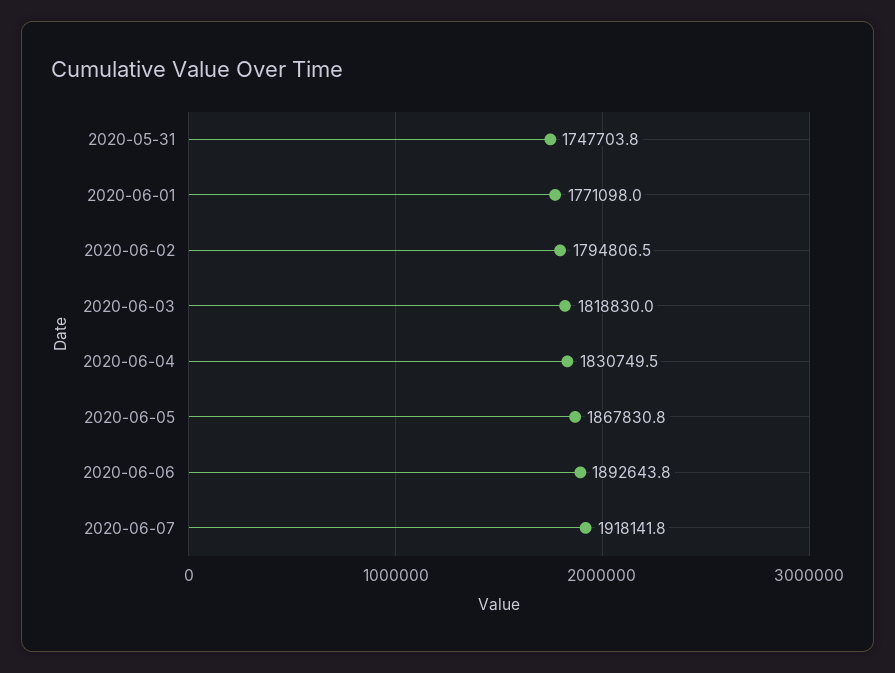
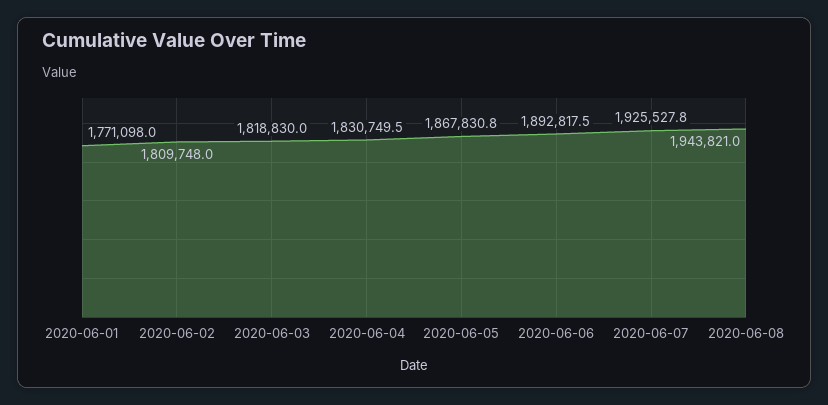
2020-05-31: 1747703.8 -> none
2020-06-02: 1794806.5 -> 1809748
2020-06-06: 1892643.8 -> 1892817.5
2020-06-07: 1918141.8 -> 1925527.8
2020-06-08: none -> 1943821

